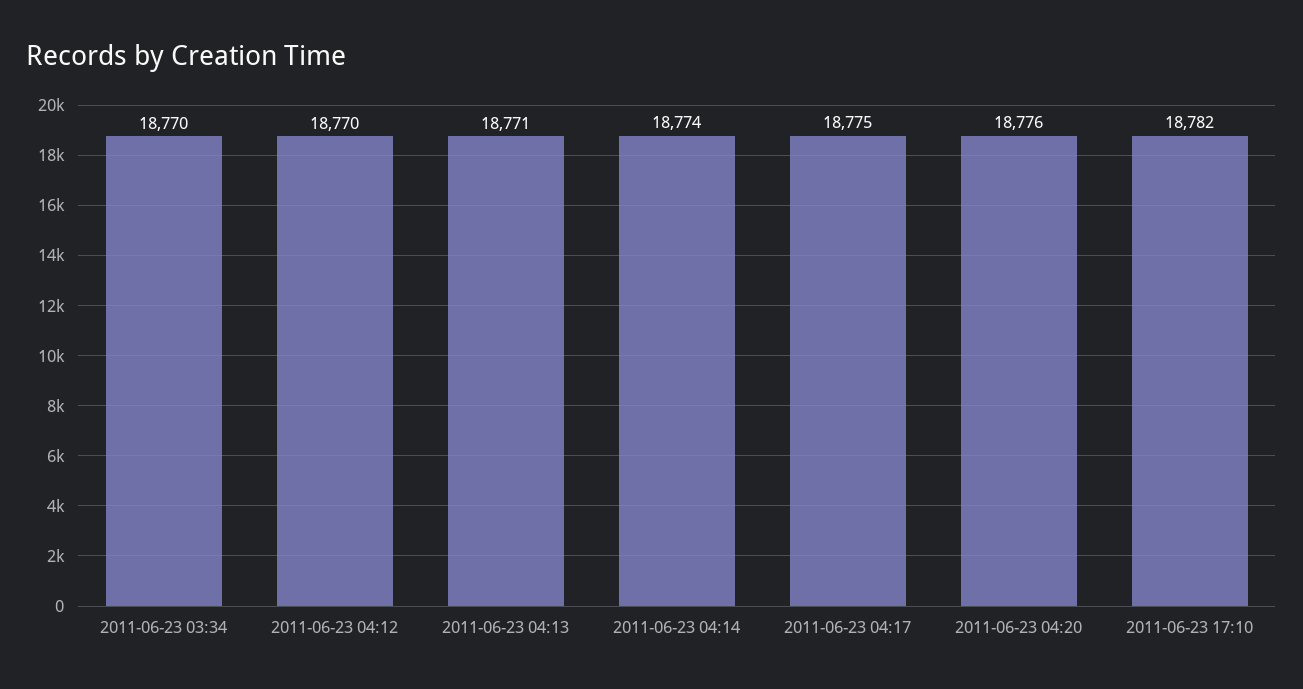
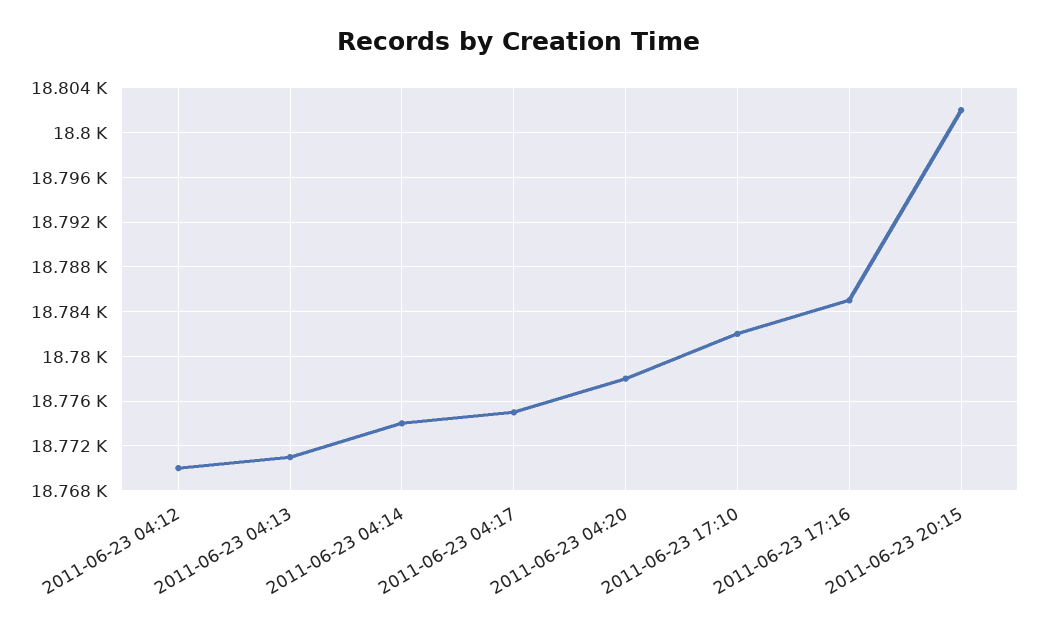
2011-06-23 03:34: 18770 -> none
2011-06-23 04:20: 18776 -> 18778
2011-06-23 17:16: none -> 18785
2011-06-23 20:15: none -> 18802

